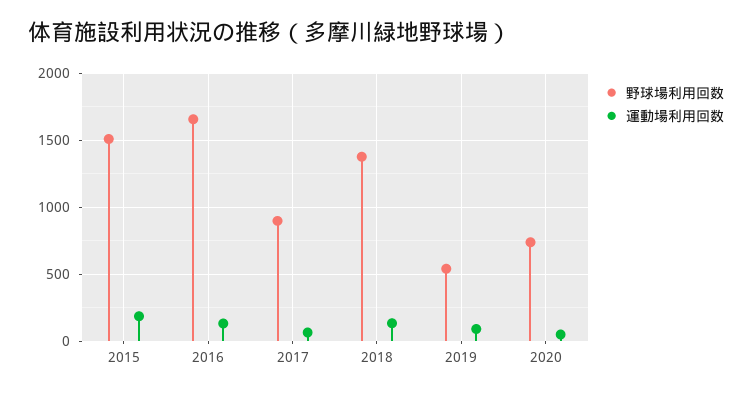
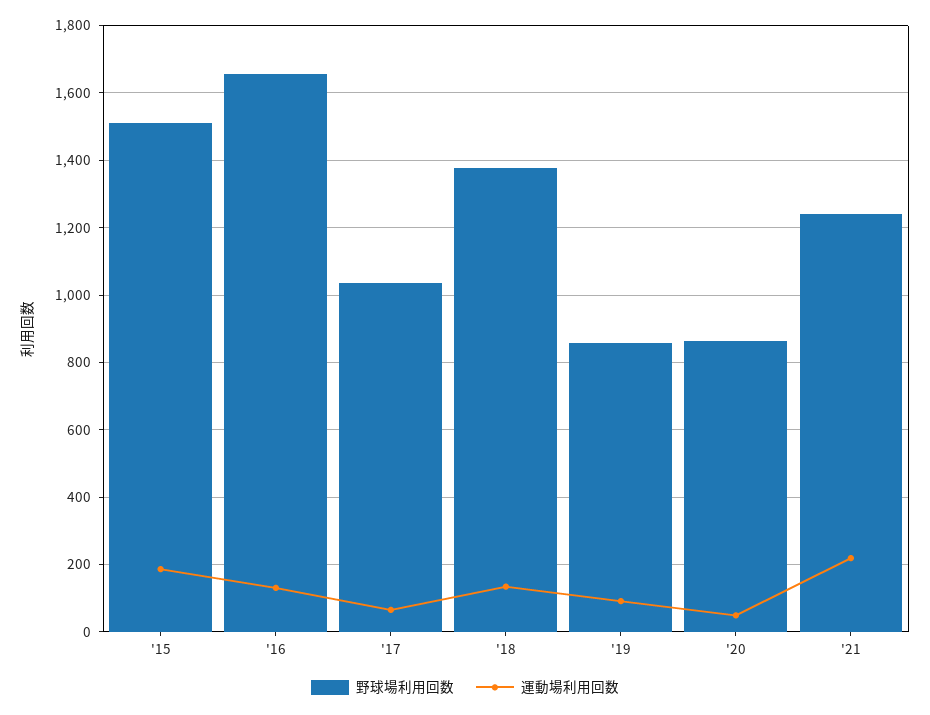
野球場利用回数, 2017: 900 -> 1040
野球場利用回数, 2019: 550 -> 860
野球場利用回数, 2020: 750 -> 860
野球場利用回数, '21: none -> 1240
運動場利用回数, '21: none -> 220

